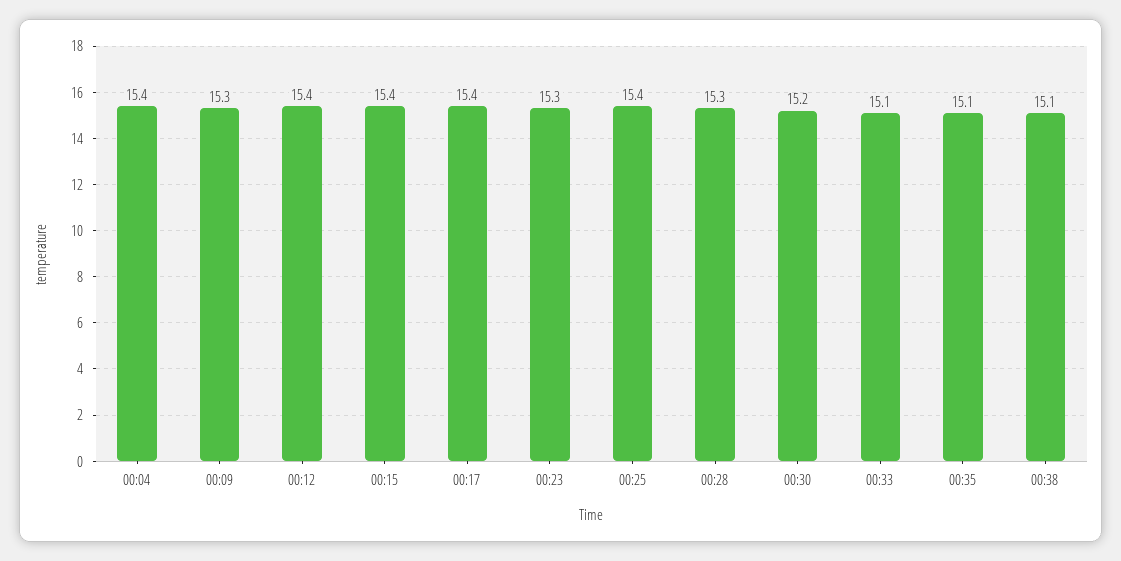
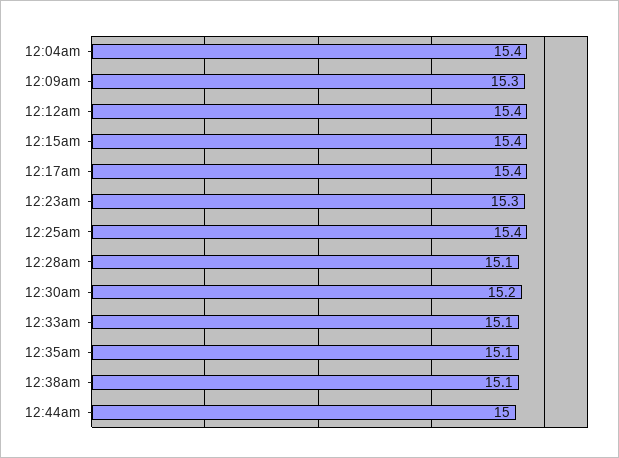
00:28: 15.3 -> 15.1
12:44am: none -> 15

